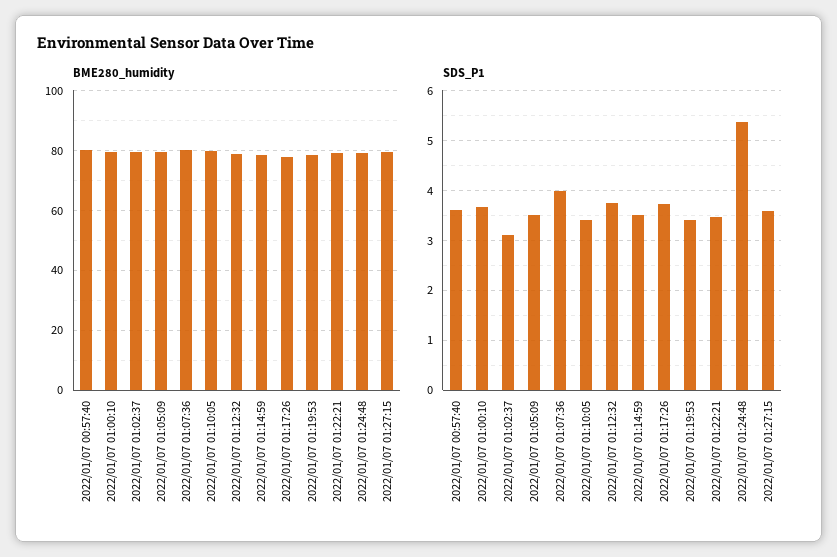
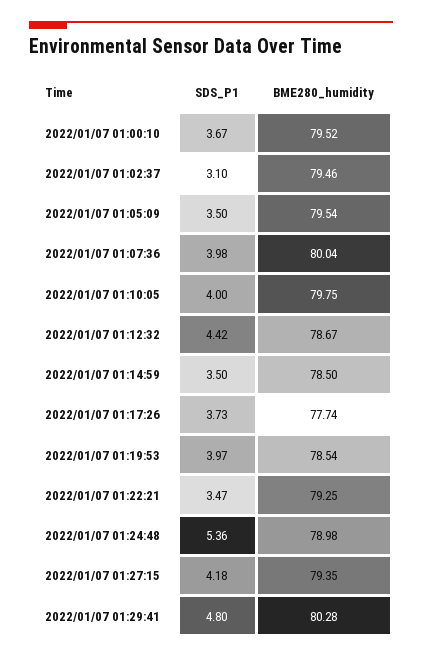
BME280_humidity, 2022/01/07 00:57:40: 80 -> none
SDS_P1, 2022/01/07 00:57:40: 3.6 -> none
SDS_P1, 2022/01/07 01:10:05: 3.4 -> 4
SDS_P1, 2022/01/07 01:12:32: 3.8 -> 4.42
SDS_P1, 2022/01/07 01:19:53: 3.4 -> 3.97
SDS_P1, 2022/01/07 01:27:15: 3.6 -> 4.18
SDS_P1, 2022/01/07 01:29:41: none -> 4.8
BME280_humidity, 2022/01/07 01:29:41: none -> 80.28

